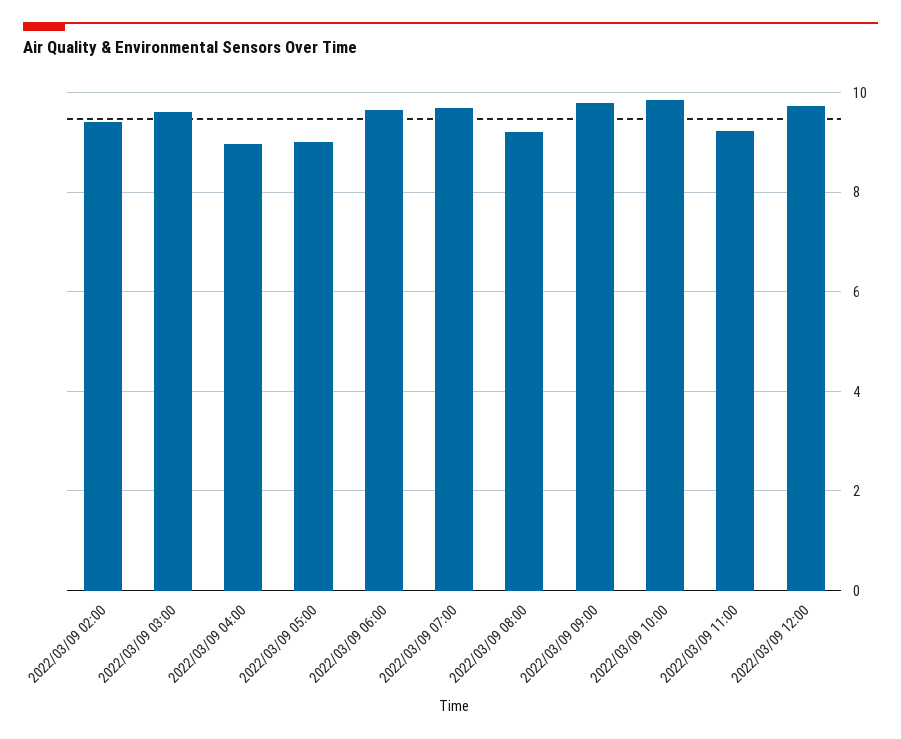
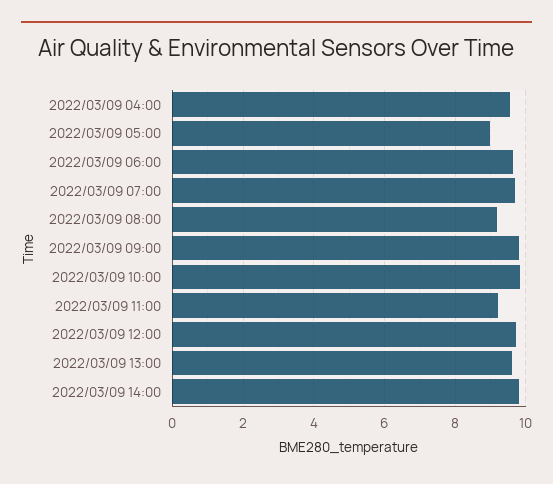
2022/03/09 02:00: 9.4 -> none
2022/03/09 03:00: 9.6 -> none
2022/03/09 04:00: 9 -> 9.6
2022/03/09 13:00: none -> 9.6
2022/03/09 14:00: none -> 9.8

